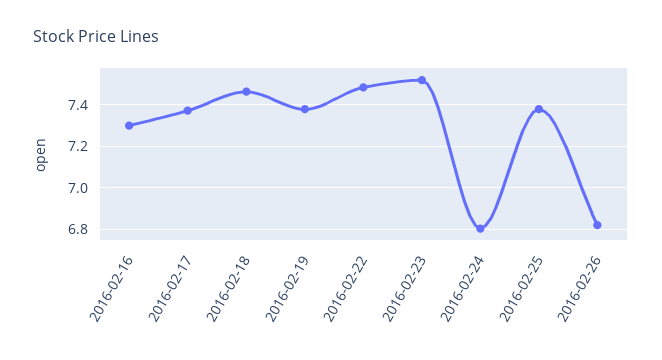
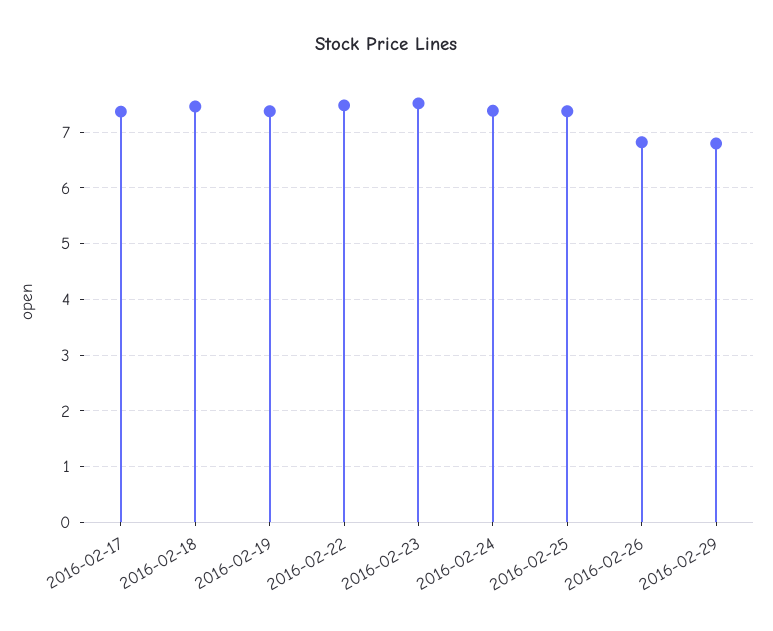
2016-02-16: 7.3 -> none
2016-02-24: 6.8 -> 7.4
2016-02-29: none -> 6.8

